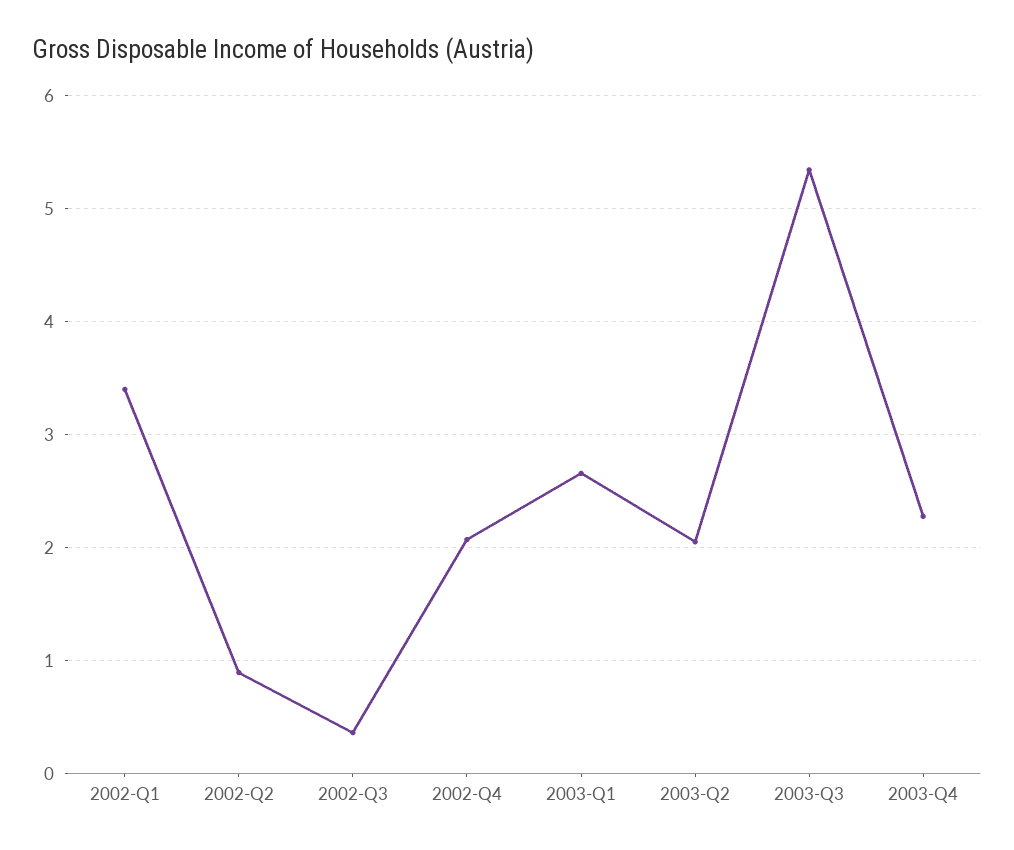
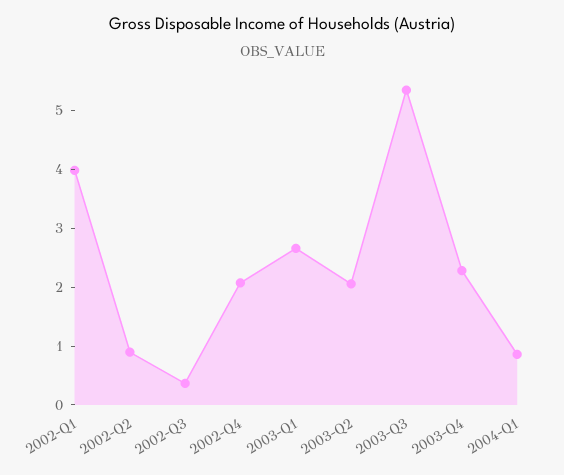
2002-Q1: 3.4 -> 4
2004-Q1: none -> 0.8

